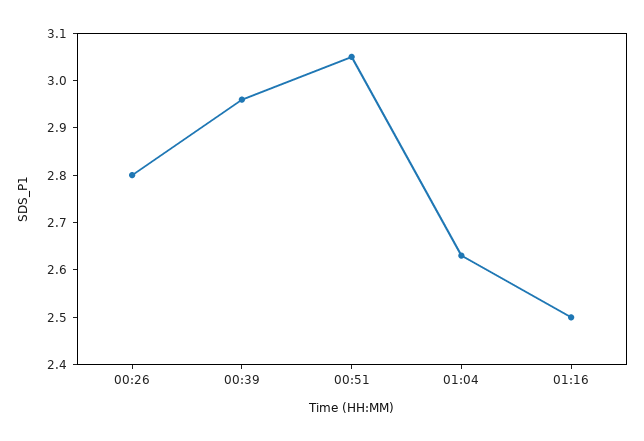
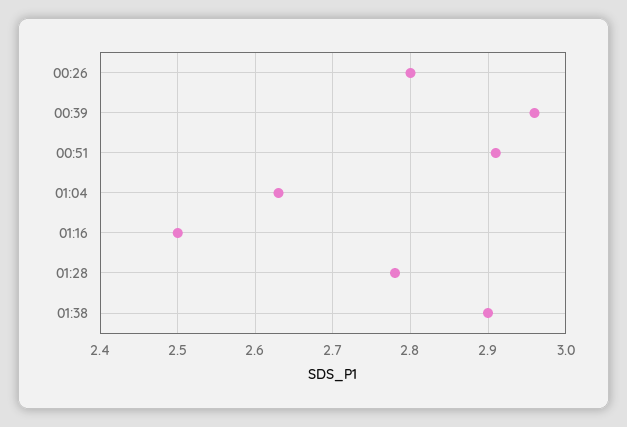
00:51: 3.05 -> 2.91
01:28: none -> 2.78
01:38: none -> 2.9

